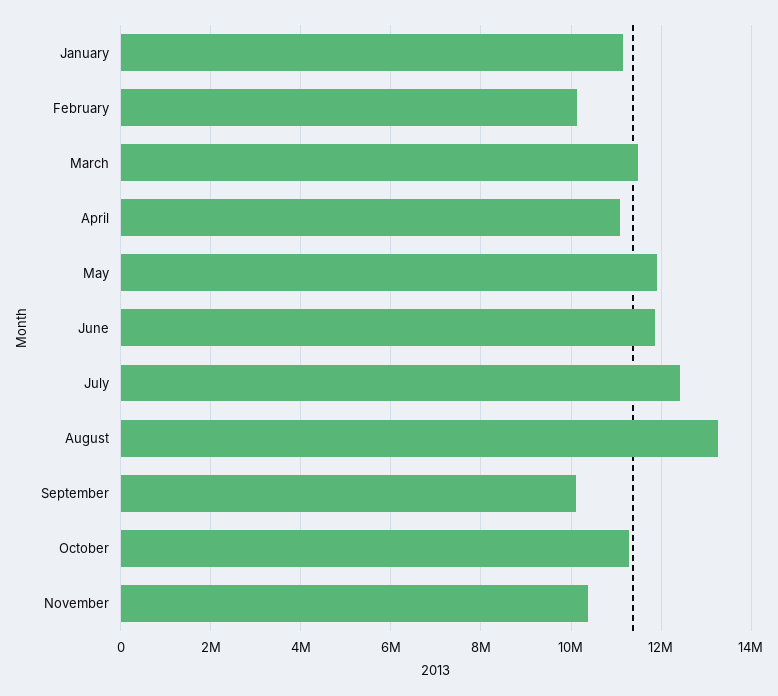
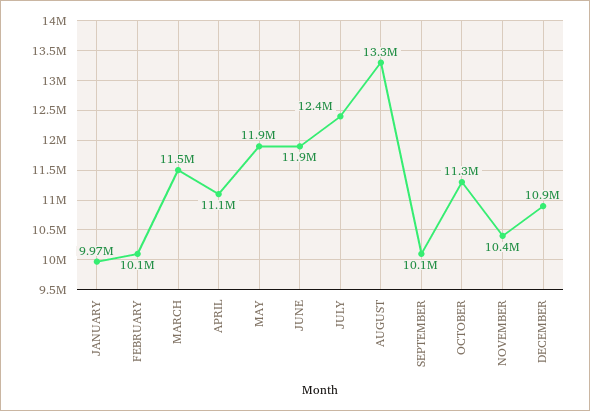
January: 11200000 -> 9970000
DECEMBER: none -> 10900000

